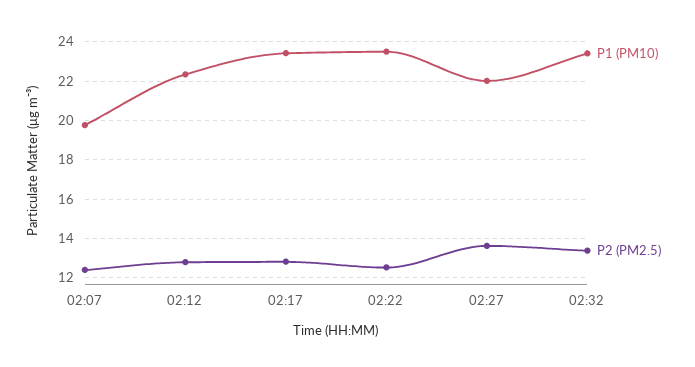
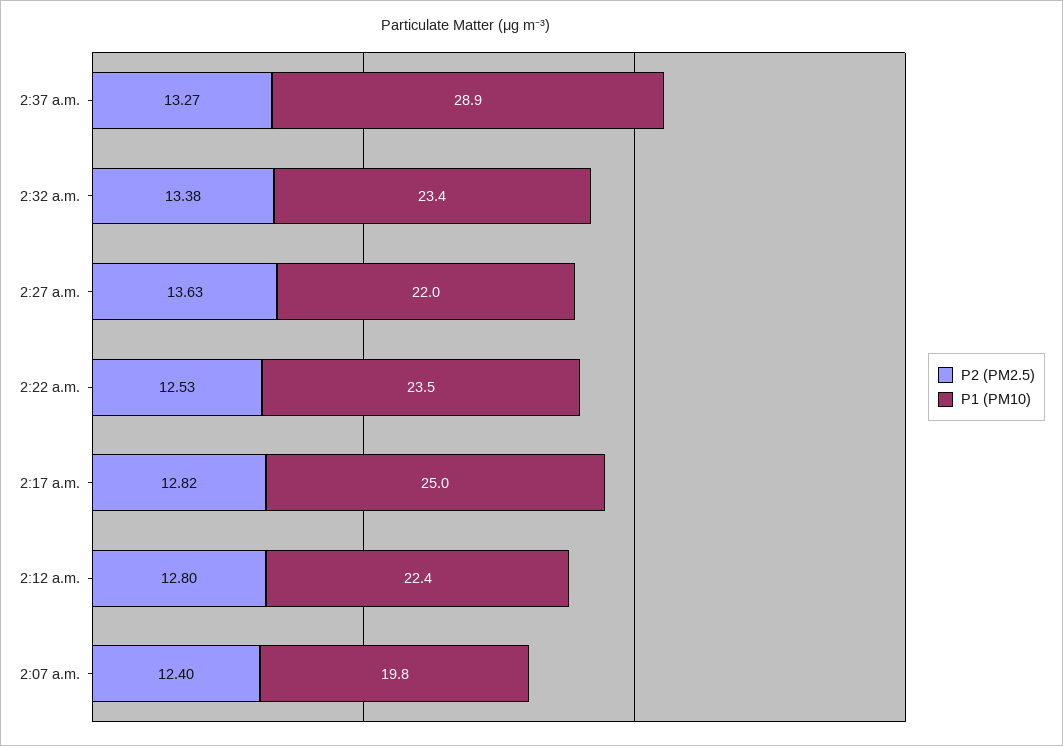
P1 (PM10), 02:17: 23.5 -> 25
P2 (PM2.5), 2:37 a.m.: none -> 13.27
P1 (PM10), 2:37 a.m.: none -> 28.9

